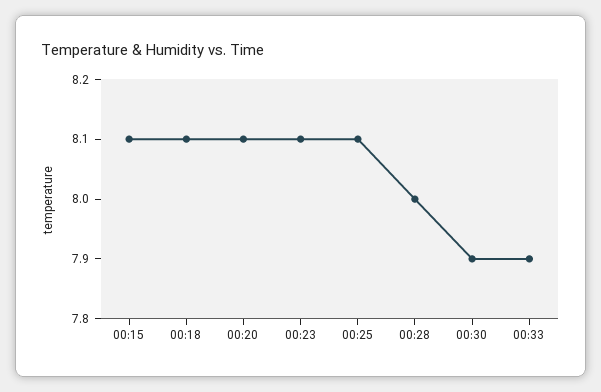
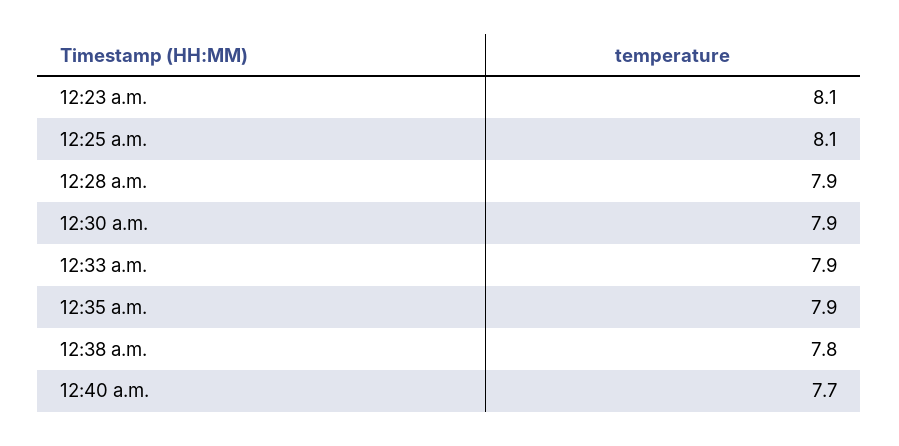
00:15: 8.1 -> none
00:18: 8.1 -> none
00:20: 8.1 -> none
00:28: 8 -> 7.9
12:35 a.m.: none -> 7.9
12:38 a.m.: none -> 7.8
12:40 a.m.: none -> 7.7

